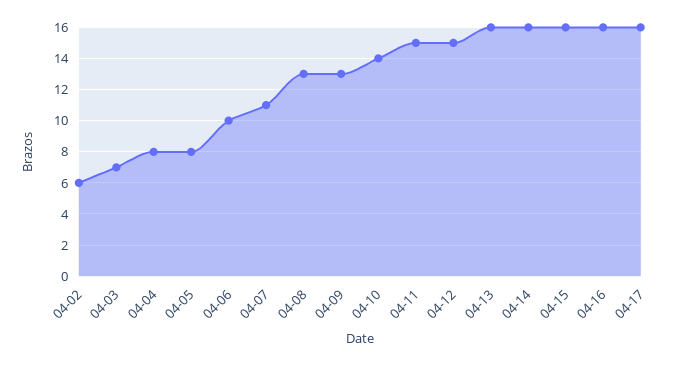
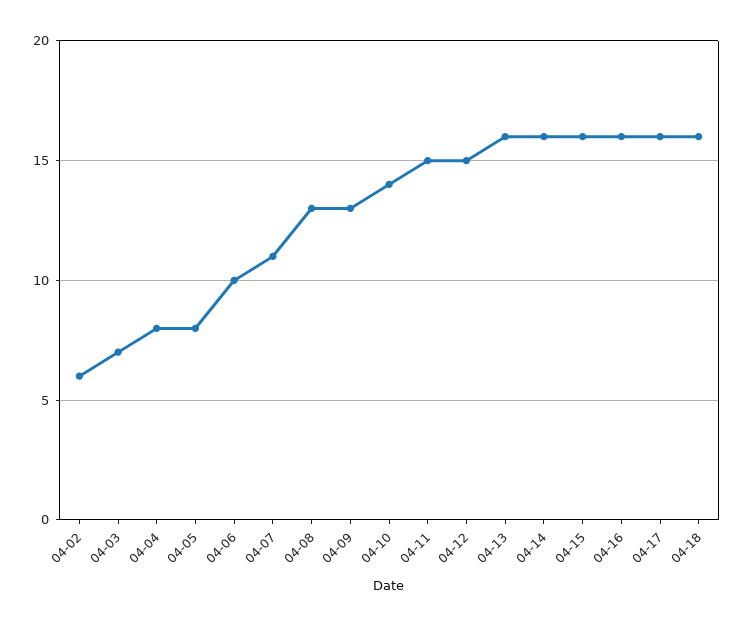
04-18: none -> 16

